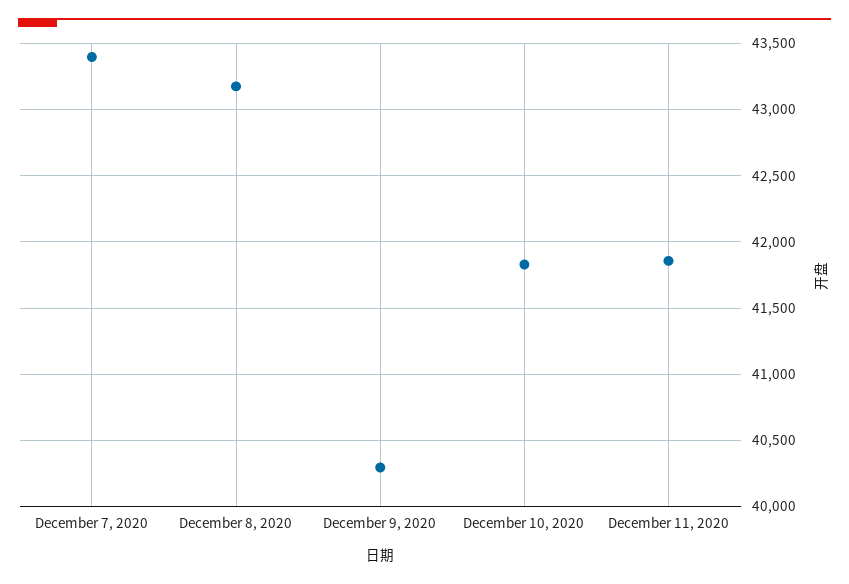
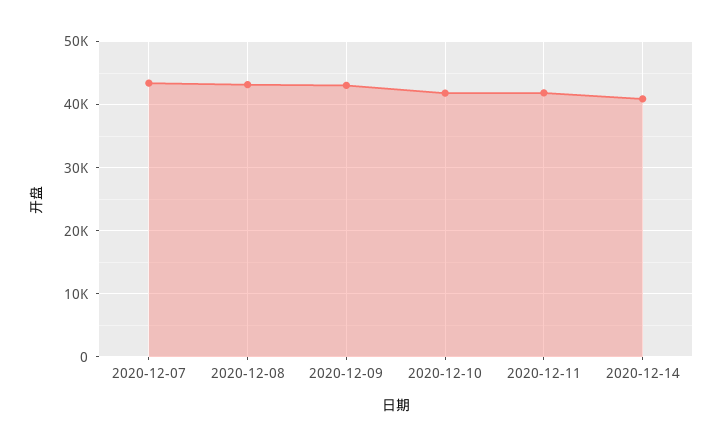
December 9, 2020: 40300 -> 43000
2020-12-14: none -> 41000

